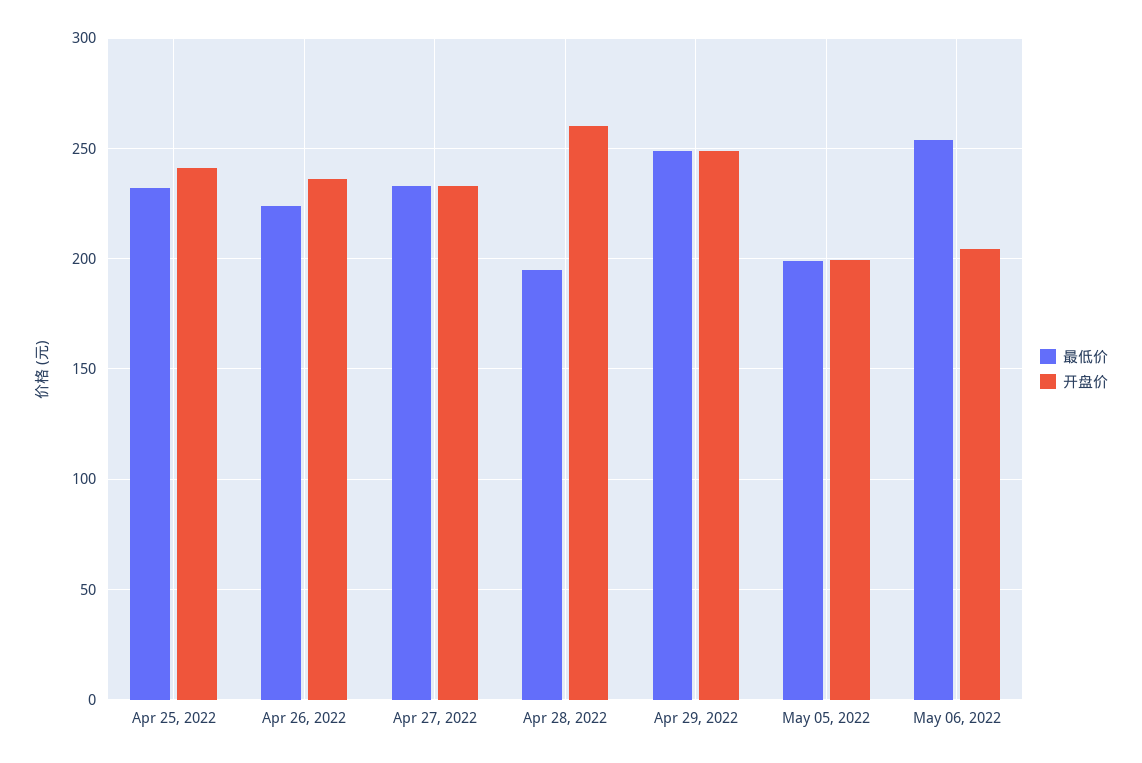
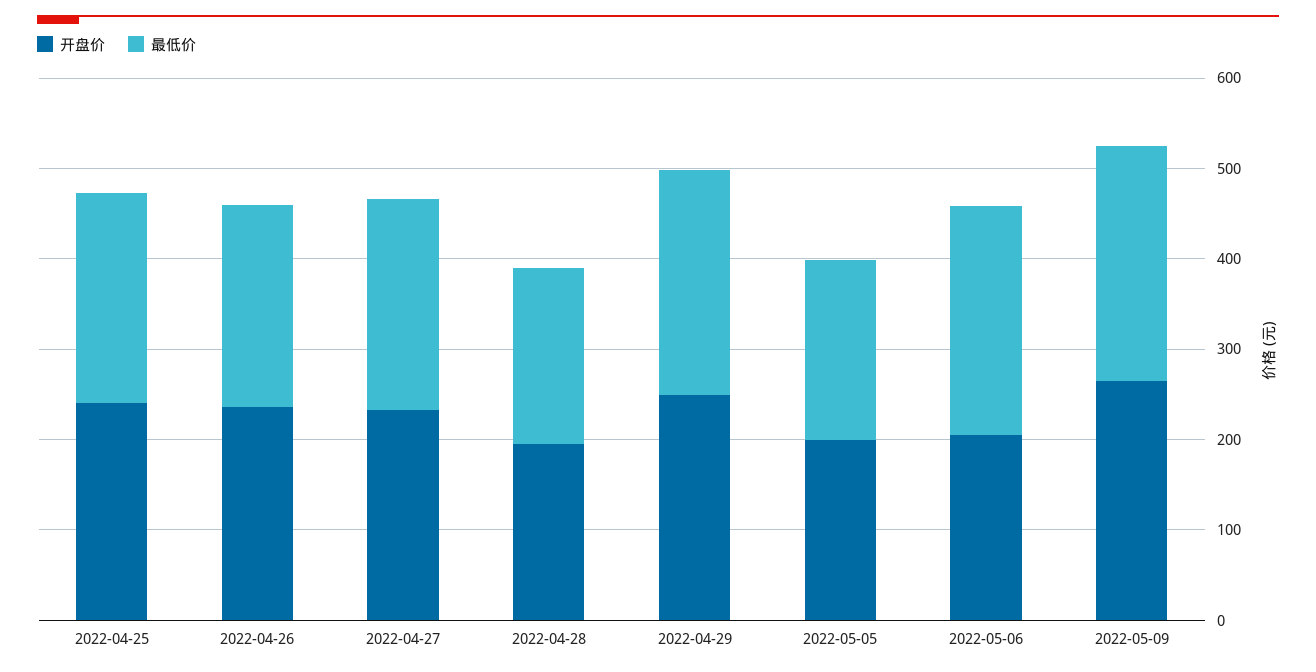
开盘价, Apr 28, 2022: 260 -> 200
开盘价, 2022-05-09: none -> 260
最低价, 2022-05-09: none -> 260

